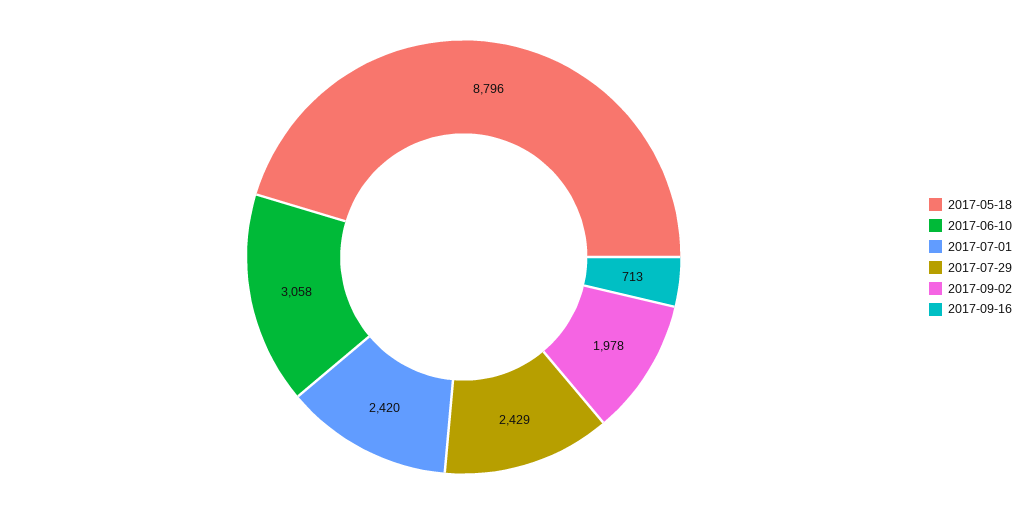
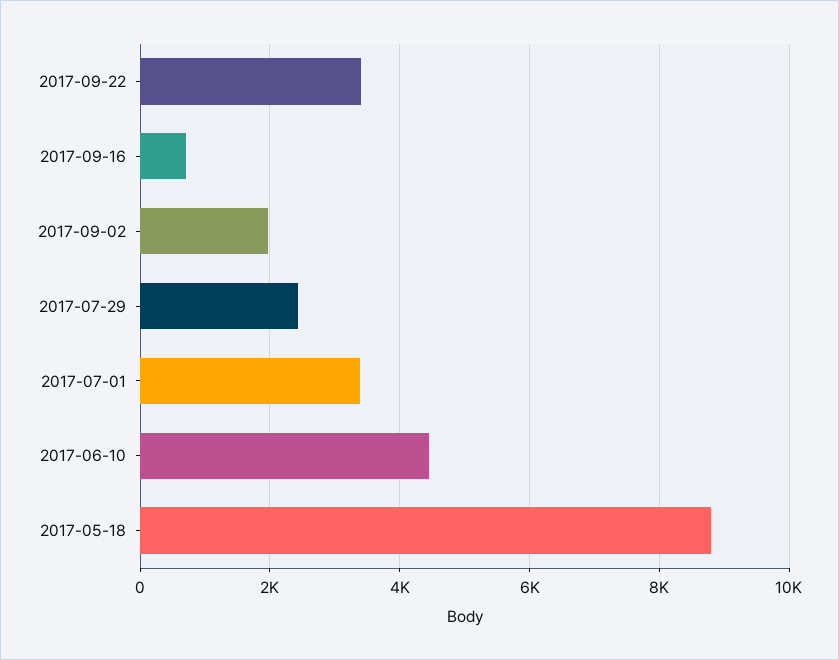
2017-06-10: 3058 -> 4400
2017-07-01: 2420 -> 3400
2017-09-22: none -> 3400

